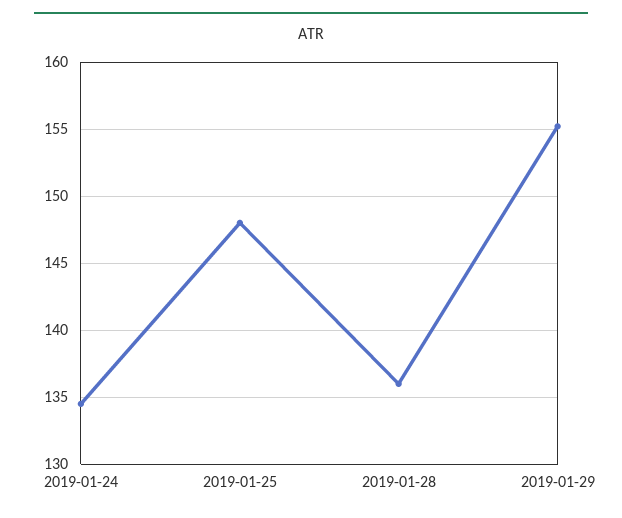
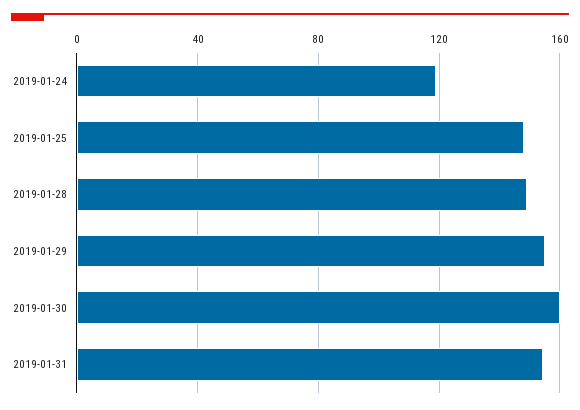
2019-01-24: 134.5 -> 120
2019-01-28: 136 -> 150
2019-01-30: none -> 160
2019-01-31: none -> 155

